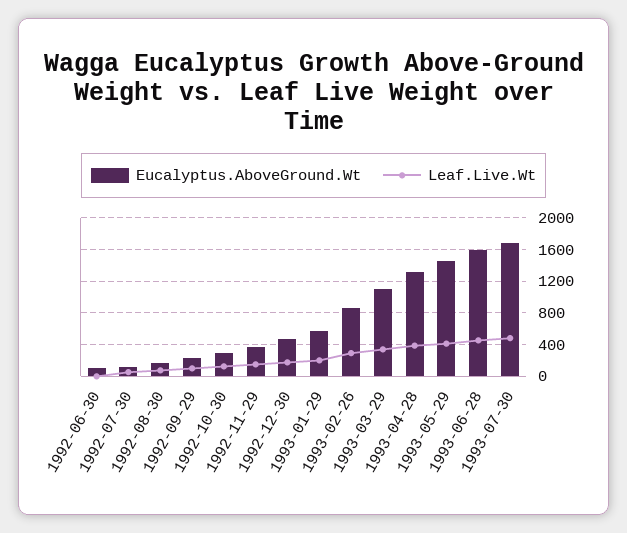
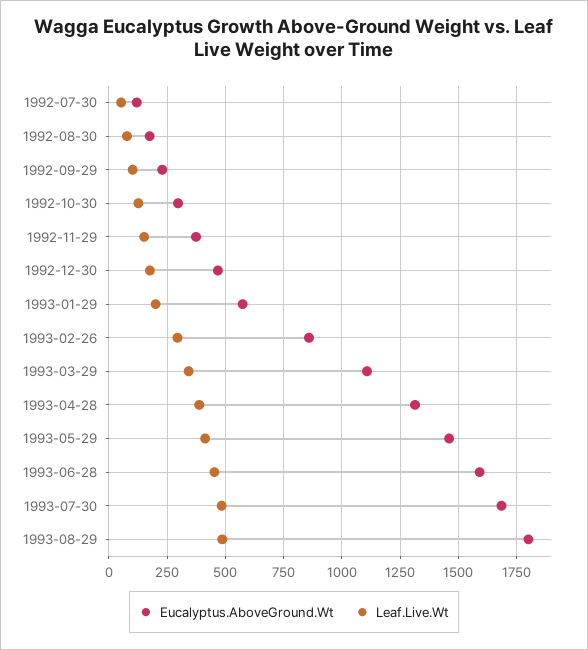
Eucalyptus.AboveGround.Wt, 1992-06-30: 100 -> none
Leaf.Live.Wt, 1992-06-30: 0 -> none
Eucalyptus.AboveGround.Wt, 1993-08-29: none -> 1800
Leaf.Live.Wt, 1993-08-29: none -> 500

